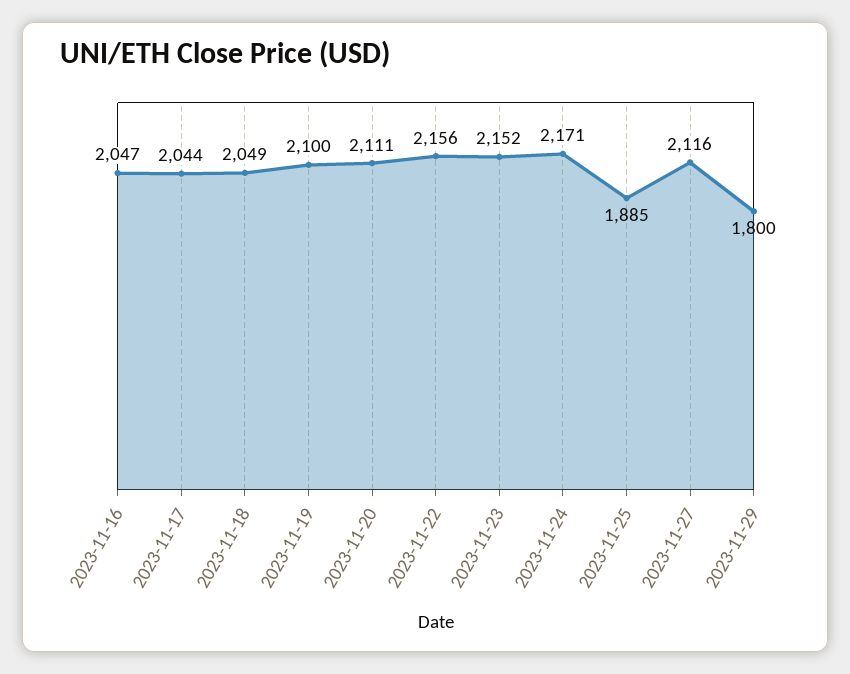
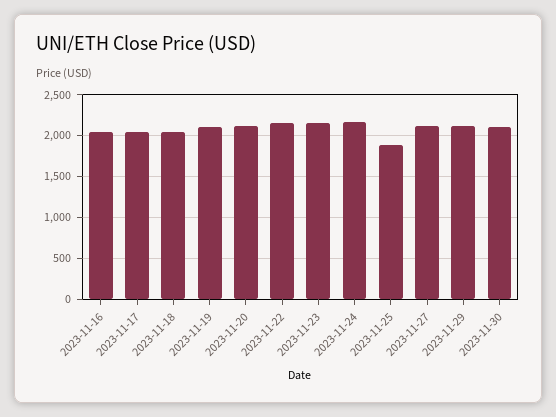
2023-11-29: 1800 -> 2100
2023-11-30: none -> 2100

